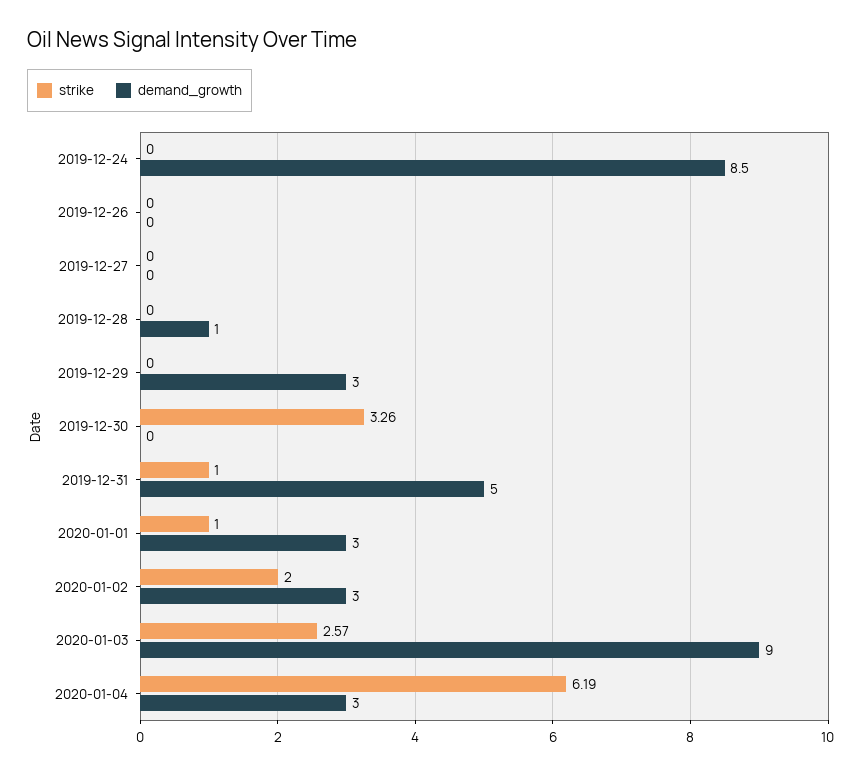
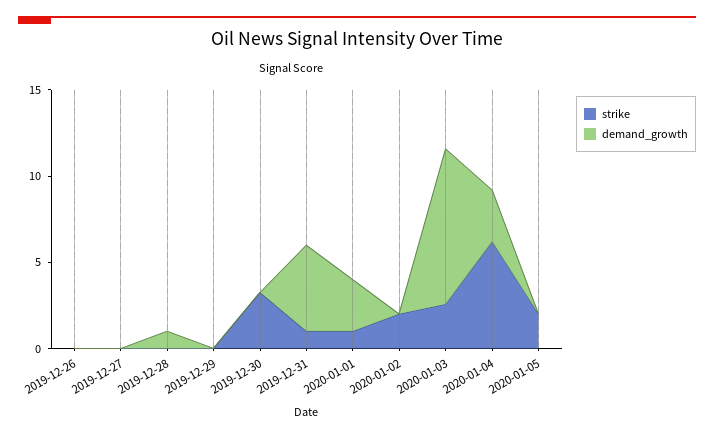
strike, 2019-12-24: 0 -> none
demand_growth, 2019-12-24: 8.5 -> none
demand_growth, 2019-12-29: 3 -> 0
demand_growth, 2020-01-02: 3 -> 0
strike, 2020-01-05: none -> 2
demand_growth, 2020-01-05: none -> 0

